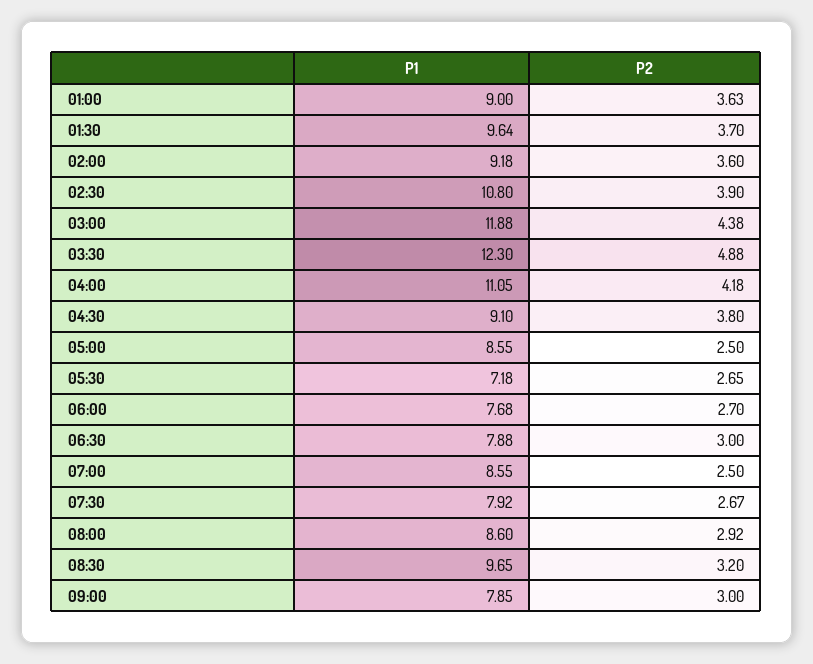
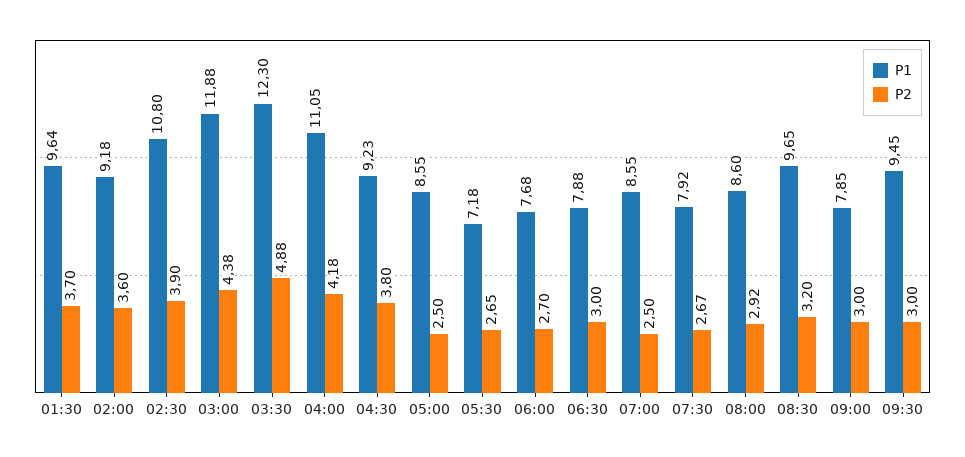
P1, 01:00: 9 -> none
P2, 01:00: 3.63 -> none
P1, 04:30: 9.1 -> 9.23
P1, 09:30: none -> 9.45
P2, 09:30: none -> 3

